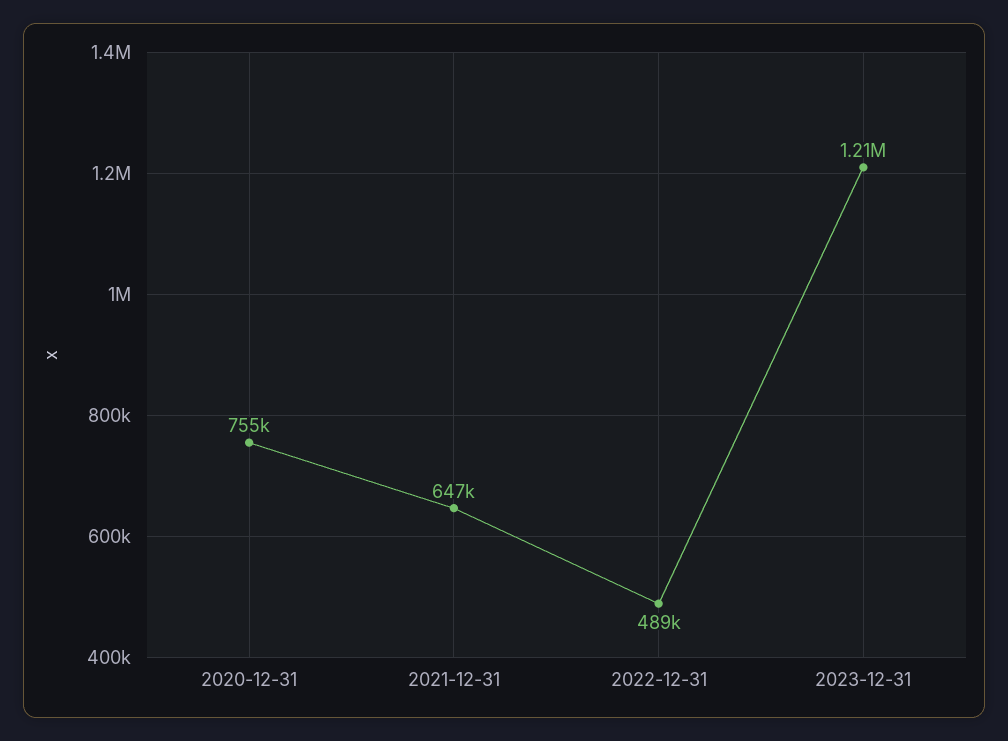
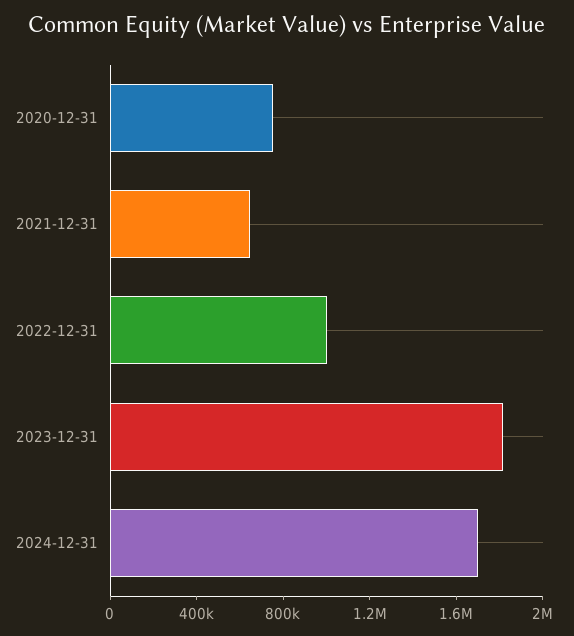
2022-12-31: 489000 -> 1000000
2023-12-31: 1210000 -> 1800000
2024-12-31: none -> 1700000

